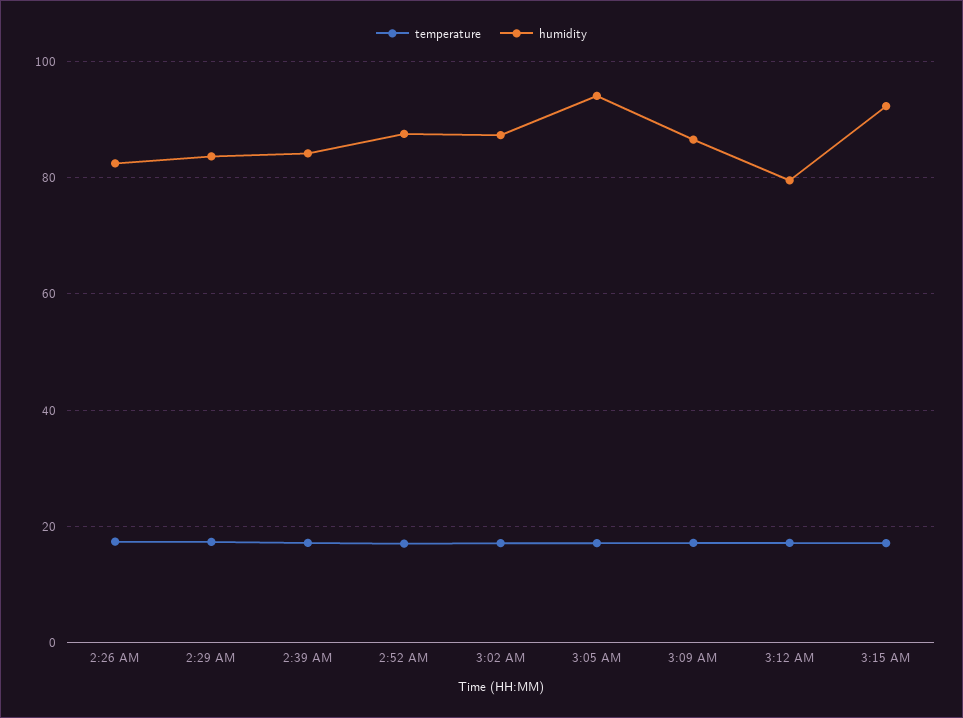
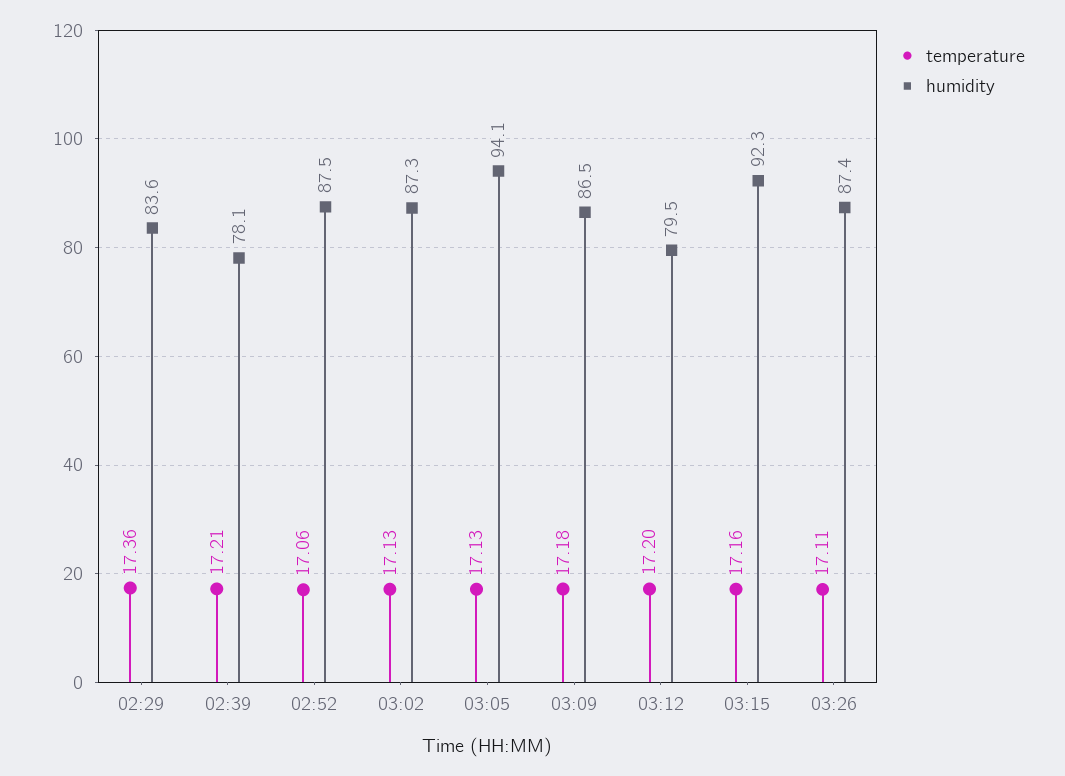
temperature, 2:26 AM: 18 -> none
humidity, 2:26 AM: 82 -> none
humidity, 2:39 AM: 84 -> 78.1
temperature, 03:26: none -> 17.11
humidity, 03:26: none -> 87.4

